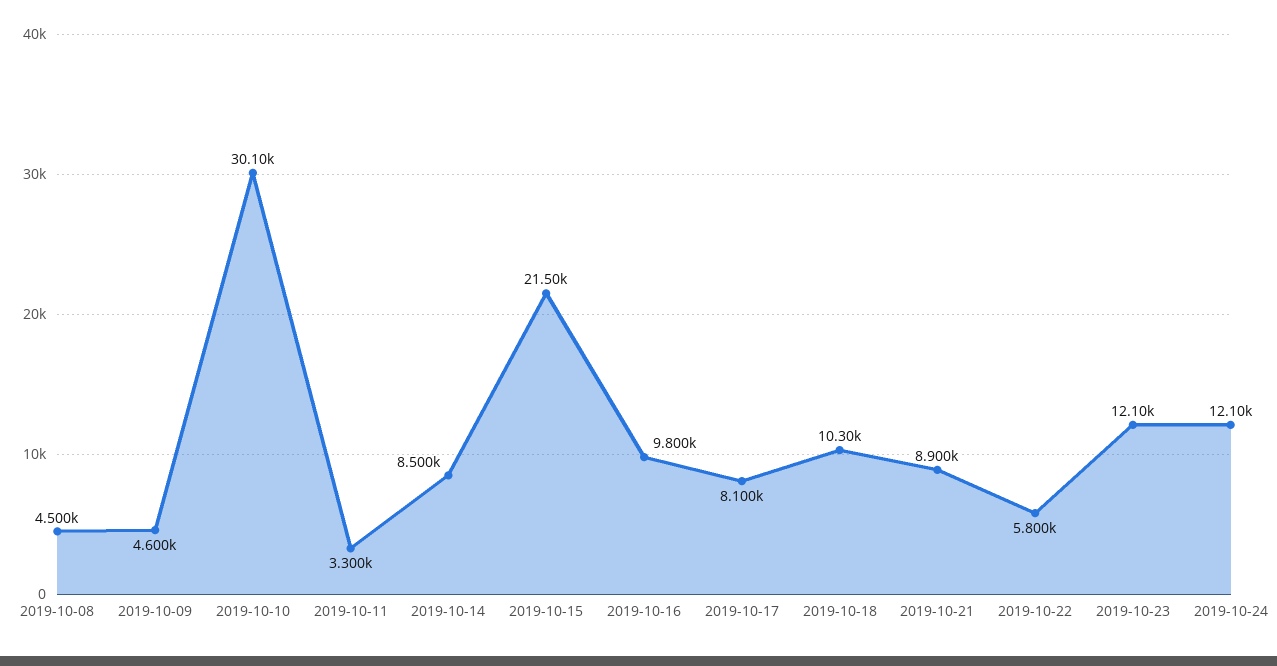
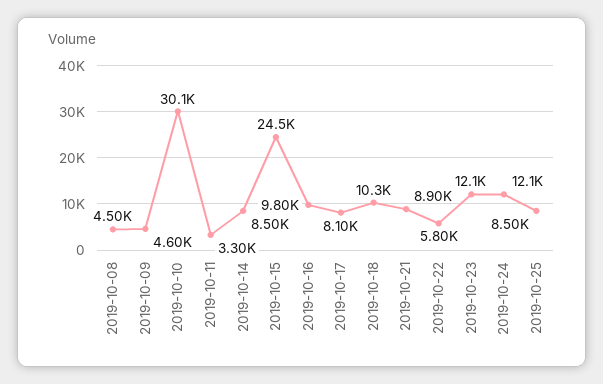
2019-10-15: 21500 -> 24500
2019-10-25: none -> 8500

